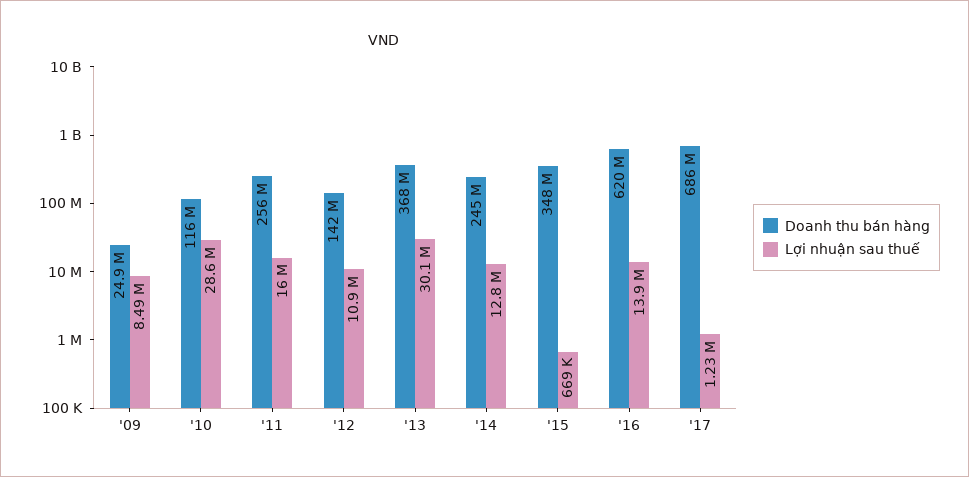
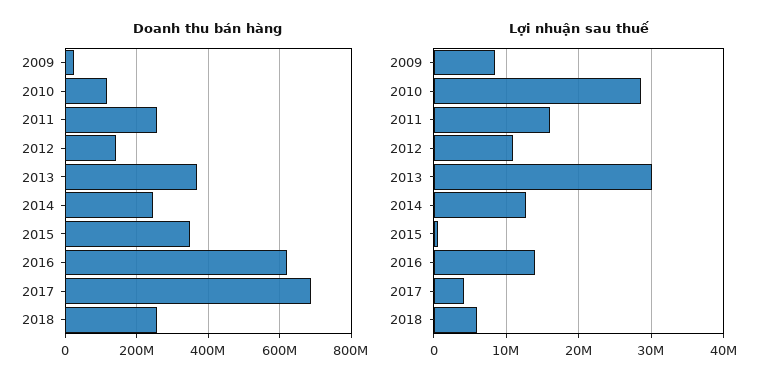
Lợi nhuận sau thuế, '17: 1230000 -> 4000000
Doanh thu bán hàng, 2018: none -> 260000000
Lợi nhuận sau thuế, 2018: none -> 6000000

